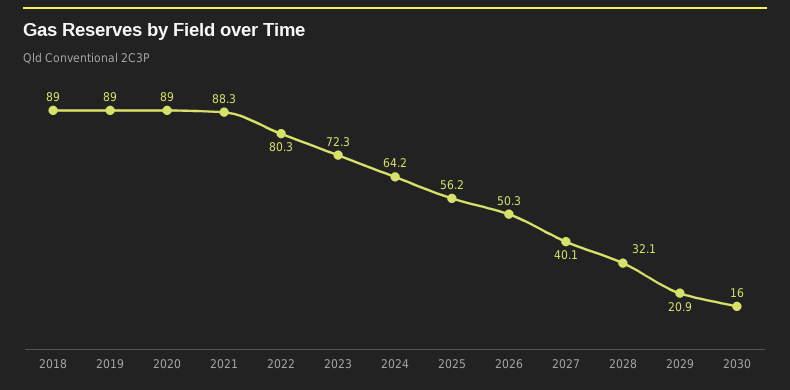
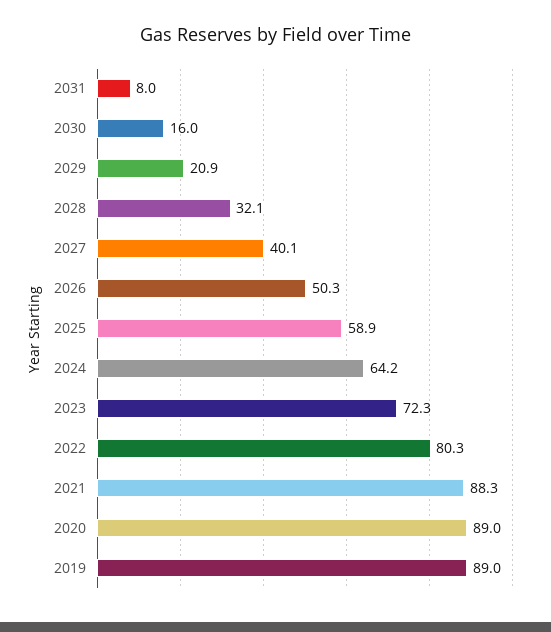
2018: 89 -> none
2025: 56.2 -> 58.9
2031: none -> 8

